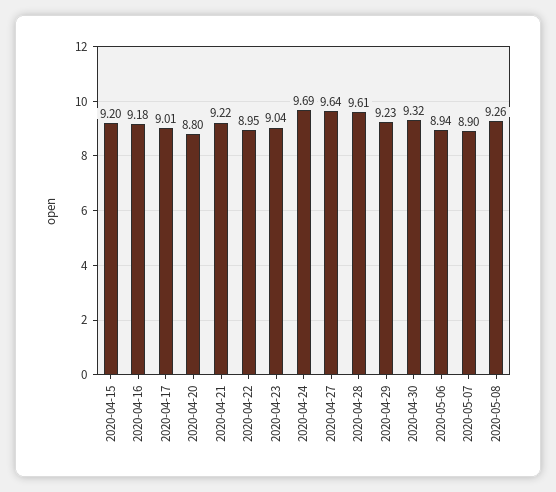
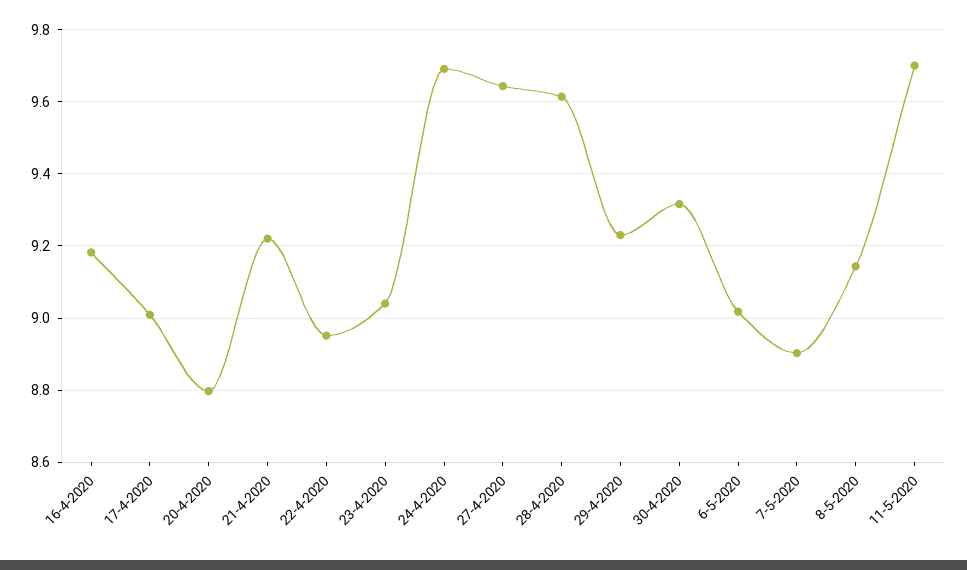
2020-04-15: 9.2 -> none
2020-05-06: 8.94 -> 9.02
2020-05-08: 9.26 -> 9.14
11-5-2020: none -> 9.7

